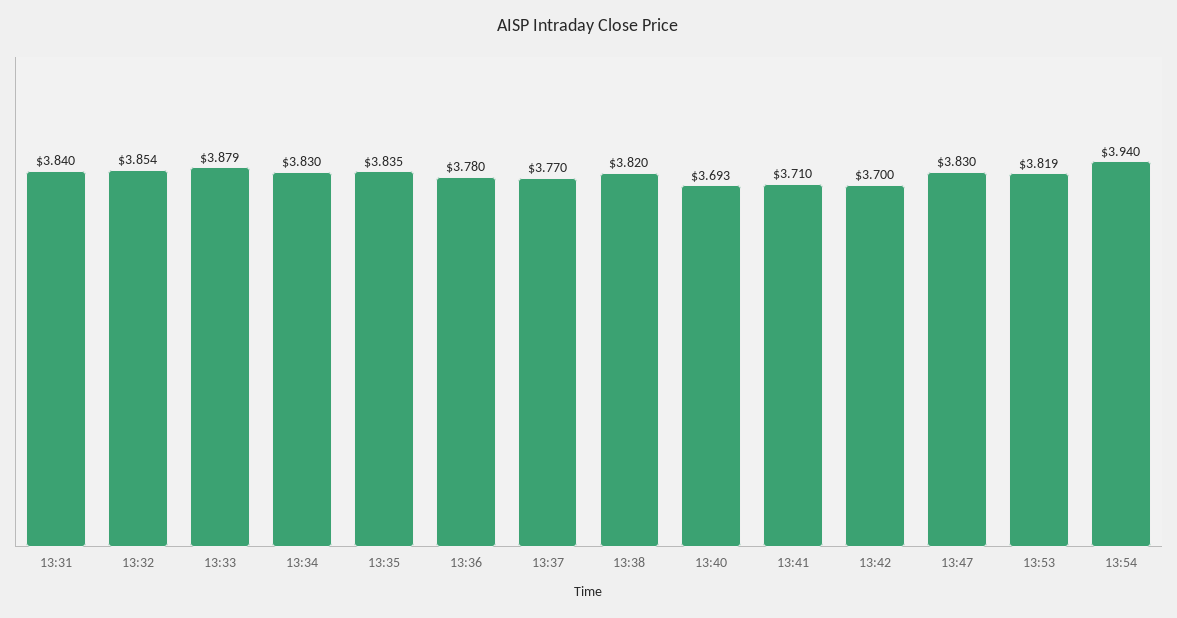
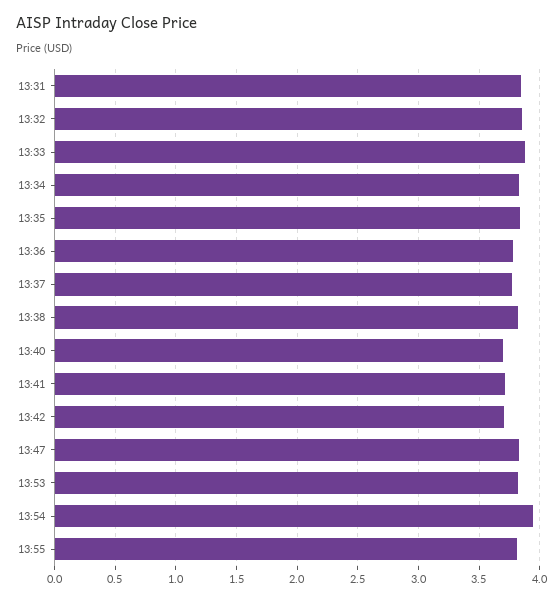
13:55: none -> 3.8

